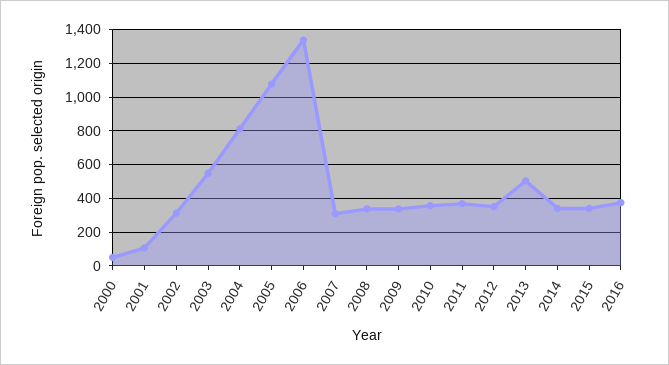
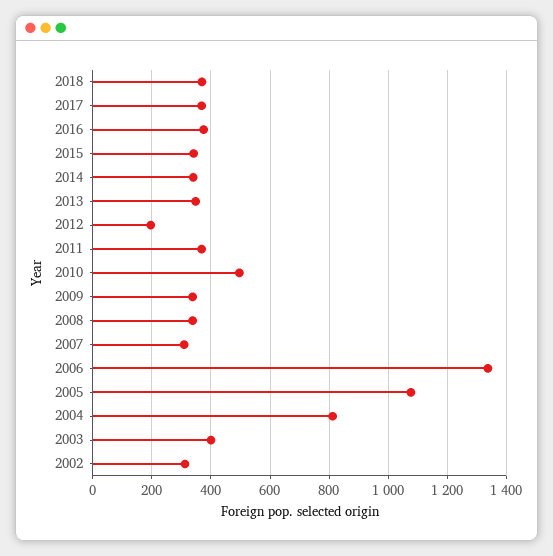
2000: 50 -> none
2001: 100 -> none
2003: 550 -> 400
2010: 350 -> 500
2012: 350 -> 200
2013: 500 -> 350
2018: none -> 375
2017: none -> 375

